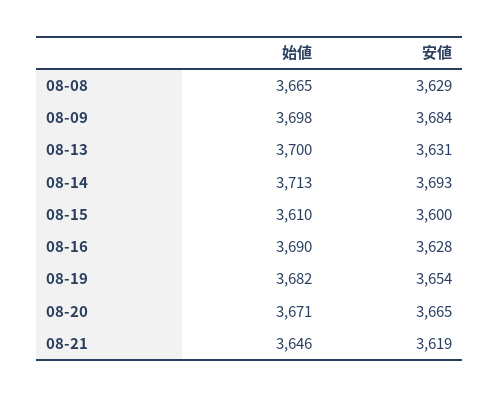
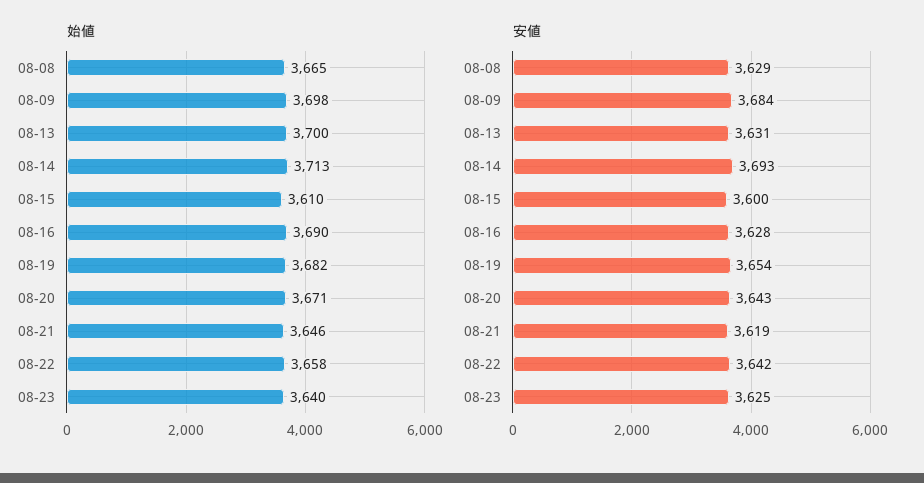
安値, 08-20: 3665 -> 3643
始値, 08-22: none -> 3658
始値, 08-23: none -> 3640
安値, 08-22: none -> 3642
安値, 08-23: none -> 3625

